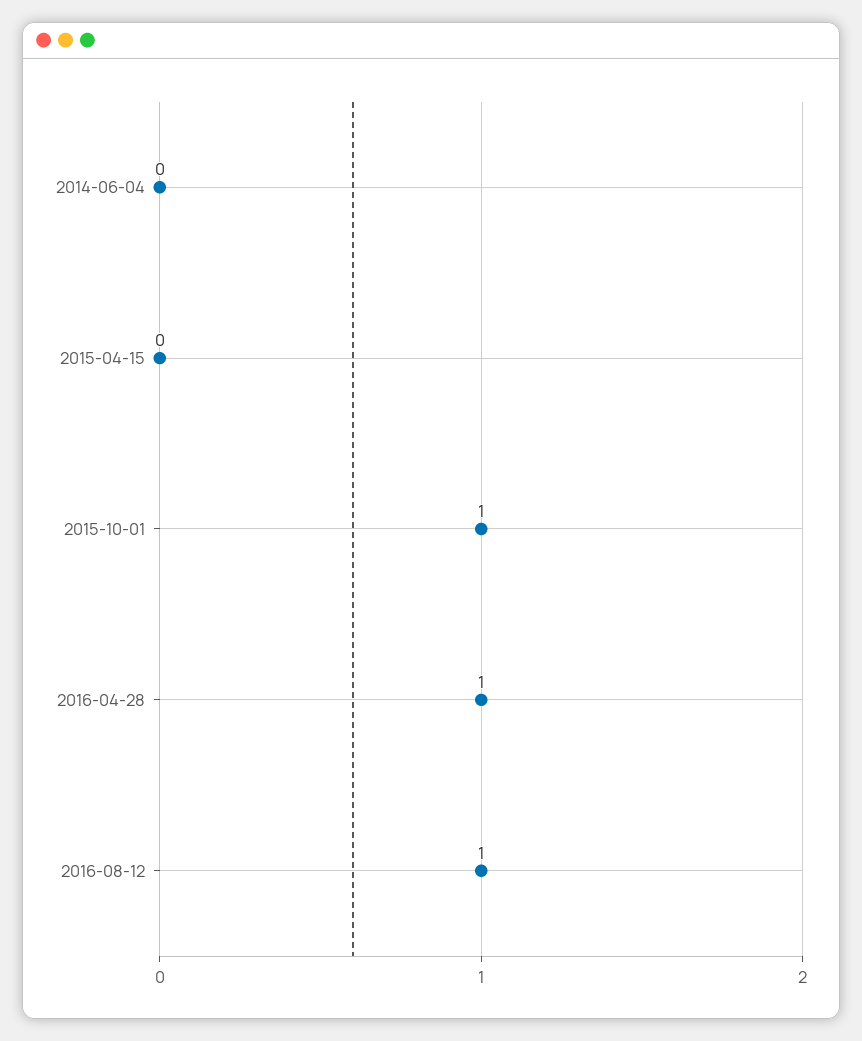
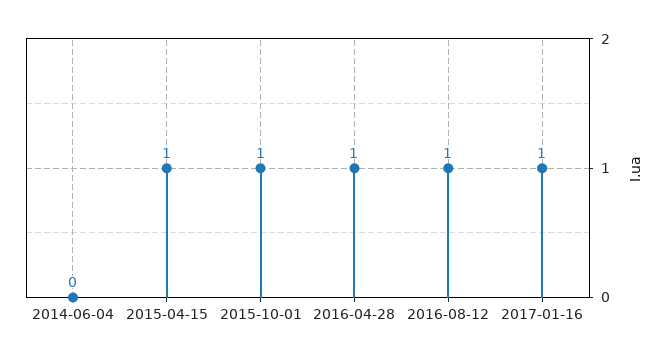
2015-04-15: 0 -> 1
2017-01-16: none -> 1

